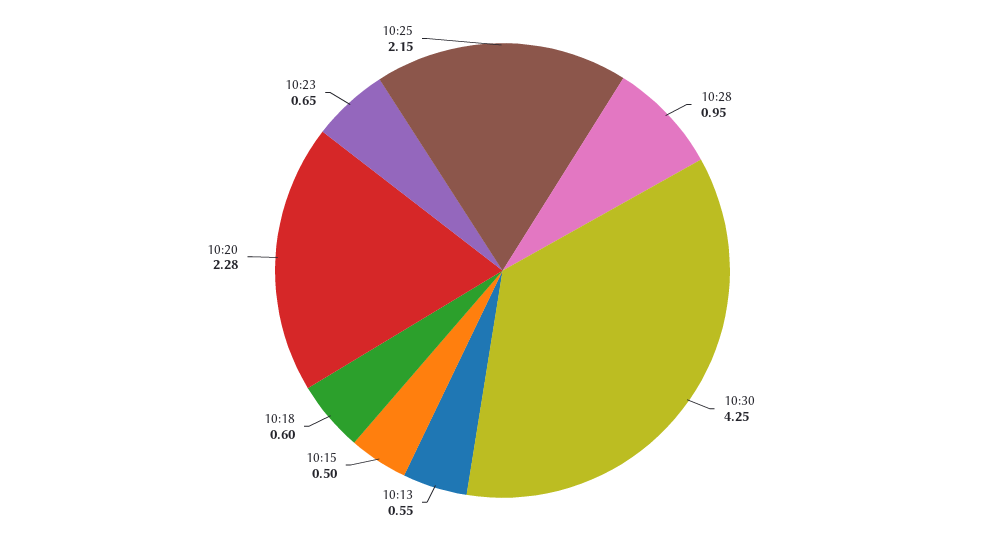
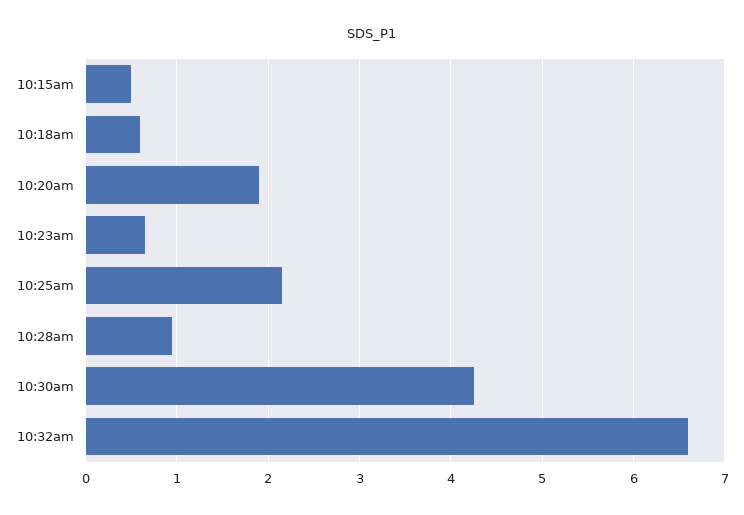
10:13: 0.55 -> none
10:20: 2.28 -> 1.9
10:32am: none -> 6.6

